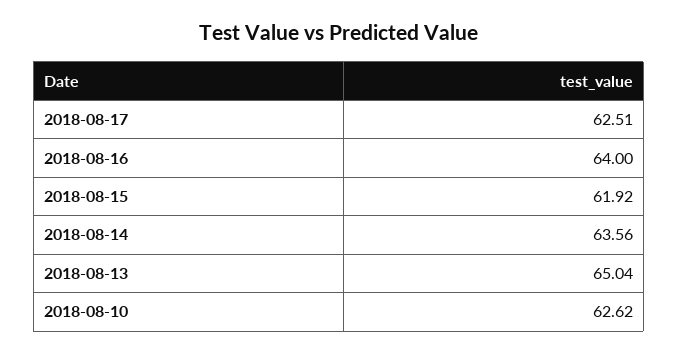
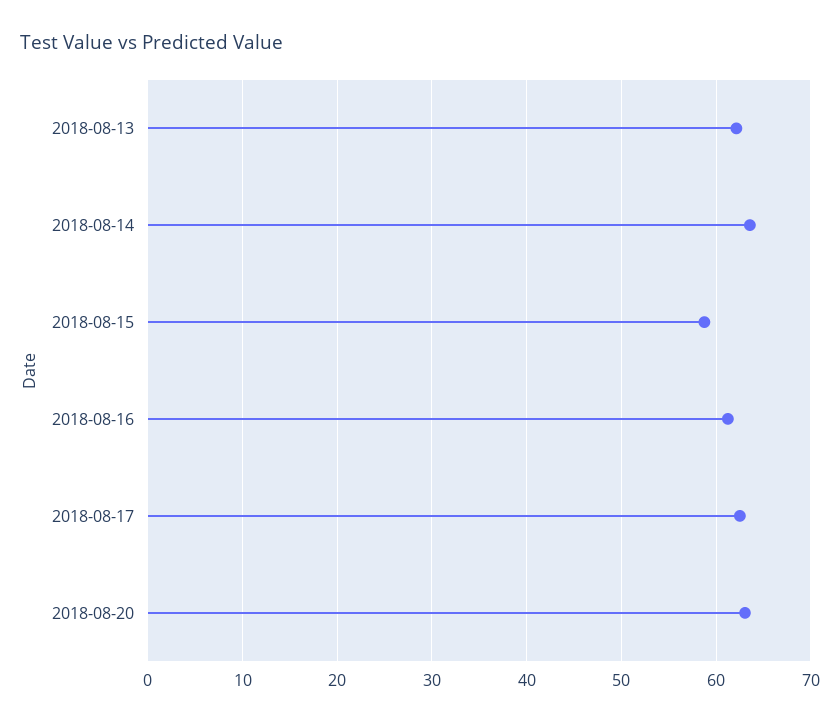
2018-08-16: 64 -> 61
2018-08-15: 61.92 -> 59
2018-08-13: 65.04 -> 62
2018-08-10: 62.62 -> none
2018-08-20: none -> 63

